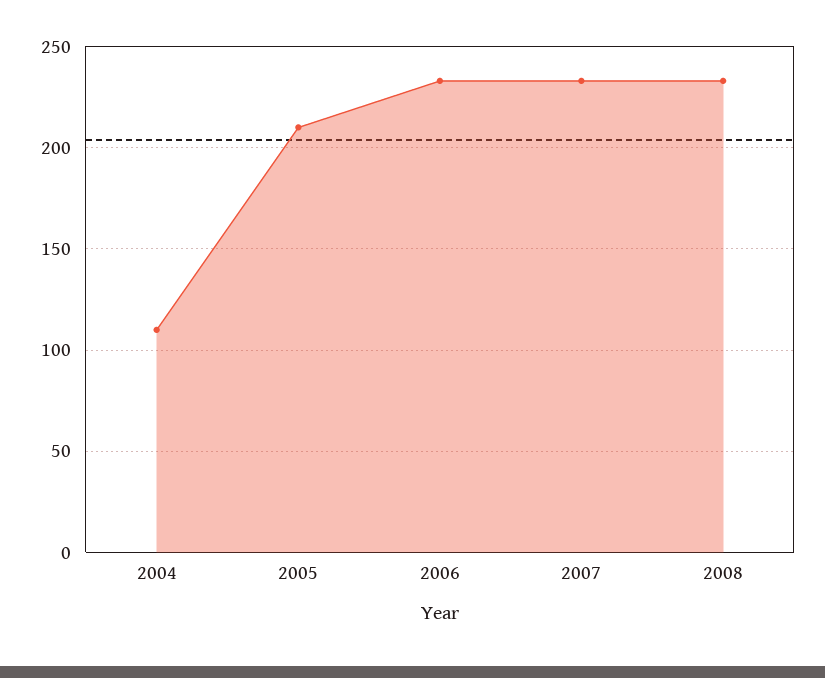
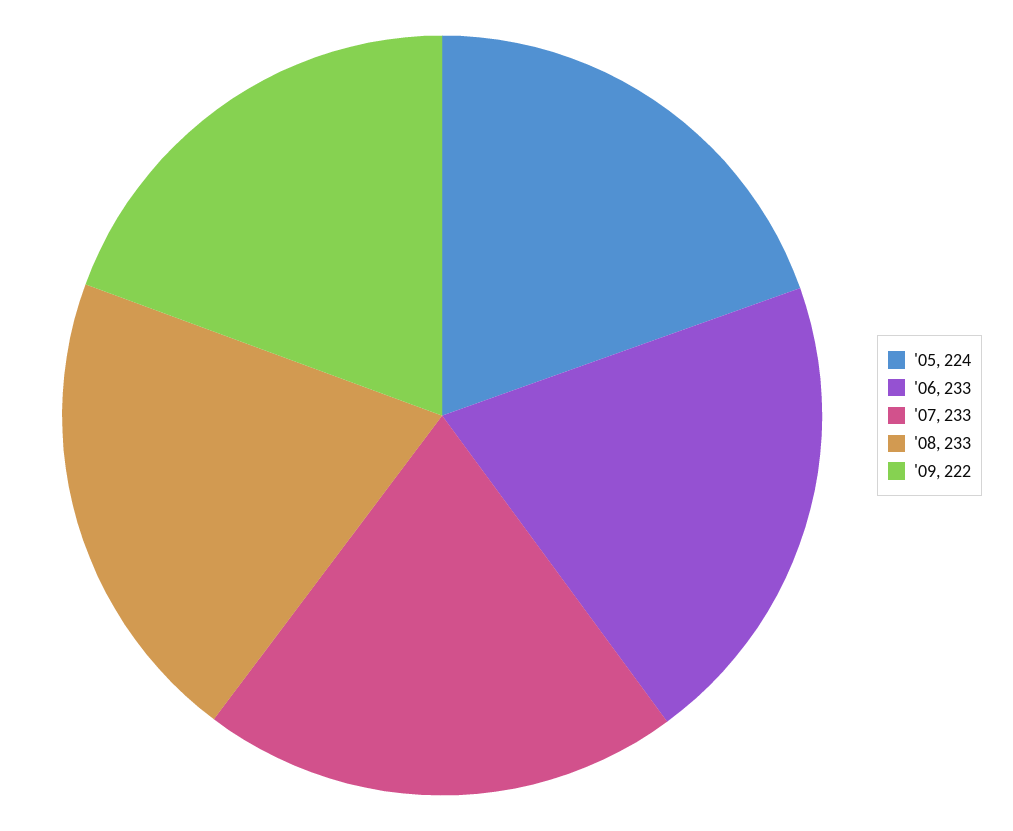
2004: 110 -> none
2005: 210 -> 224
'09: none -> 222

